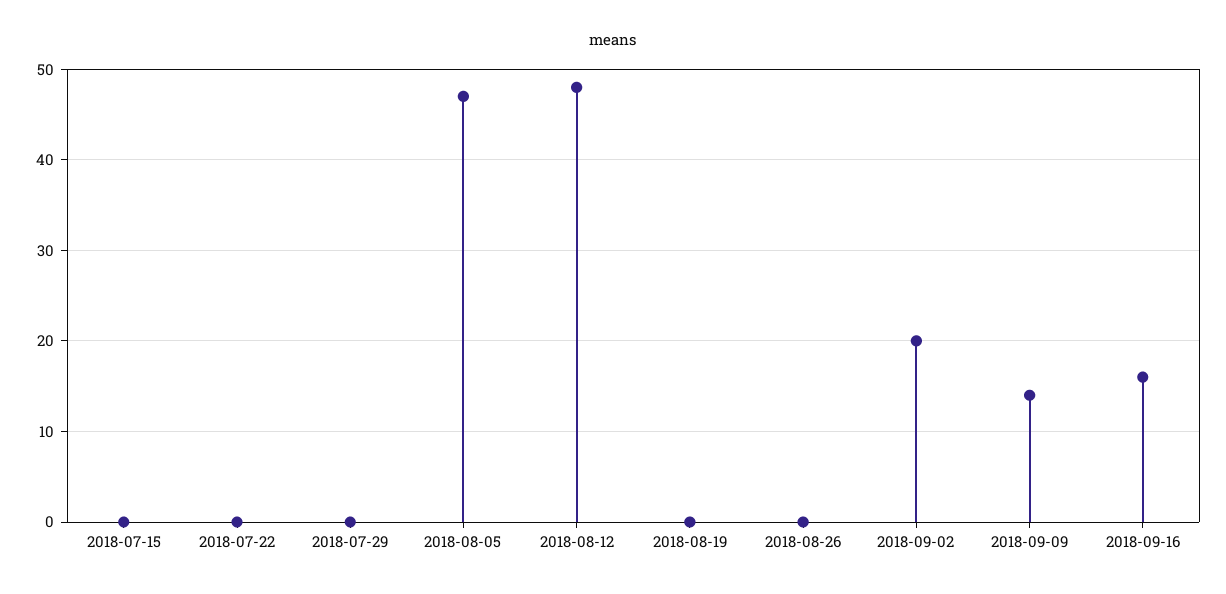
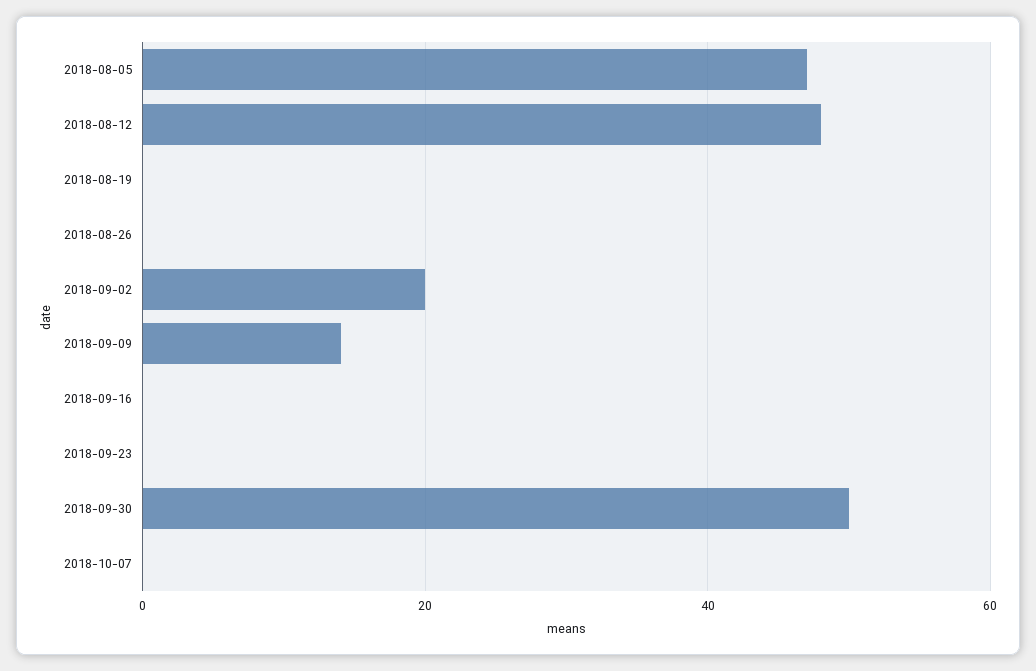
2018-07-15: 0 -> none
2018-07-22: 0 -> none
2018-07-29: 0 -> none
2018-09-16: 16 -> 0
2018-09-23: none -> 0
2018-09-30: none -> 50
2018-10-07: none -> 0

